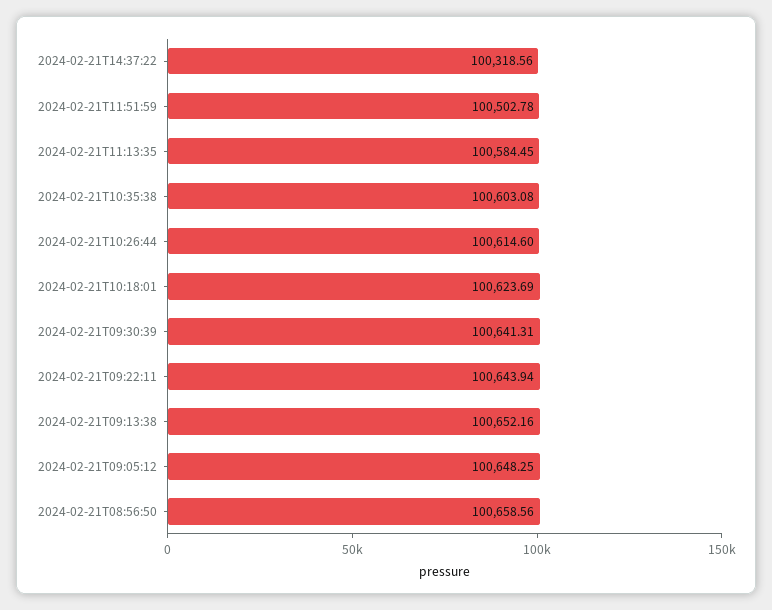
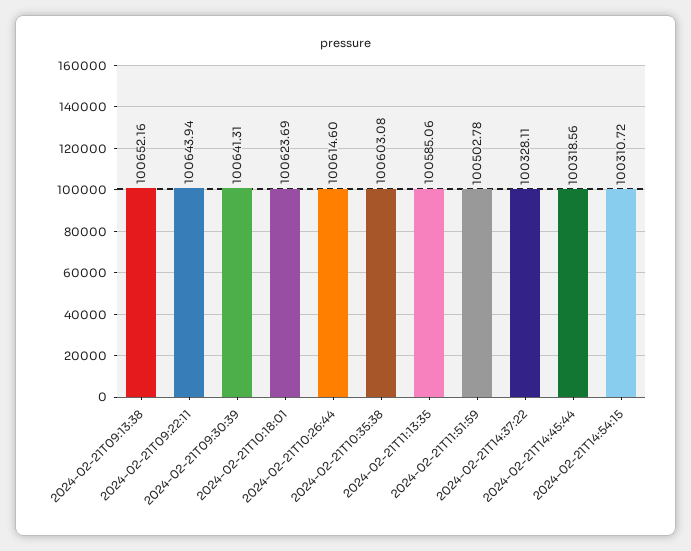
2024-02-21T14:37:22: 100318.56 -> 100328.11
2024-02-21T11:13:35: 100584.45 -> 100585.06
2024-02-21T09:05:12: 100648.25 -> none
2024-02-21T08:56:50: 100658.56 -> none
2024-02-21T14:45:44: none -> 100318.56
2024-02-21T14:54:15: none -> 100310.72

